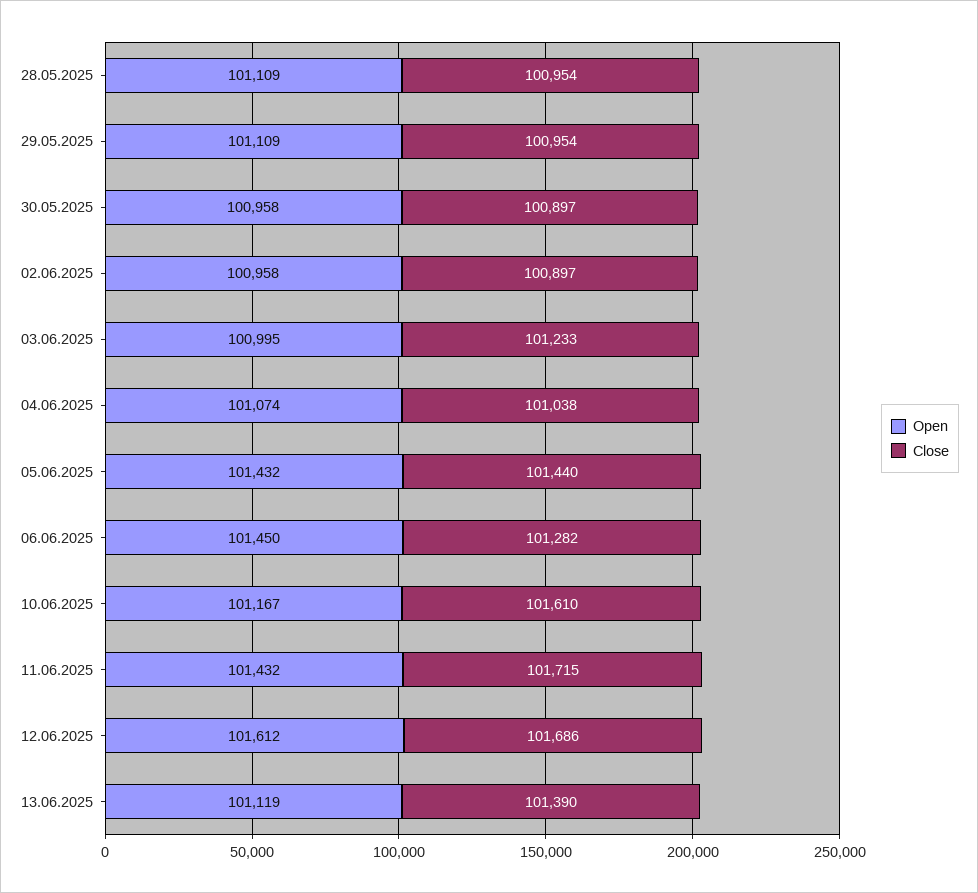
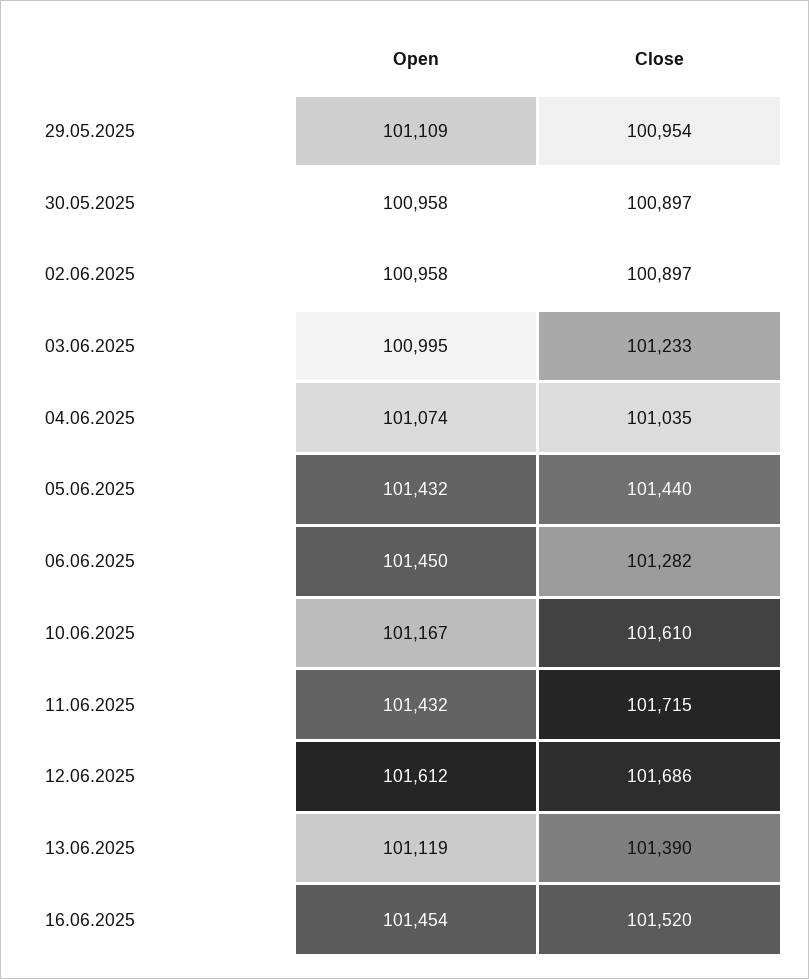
Open, 28.05.2025: 101109 -> none
Close, 28.05.2025: 100954 -> none
Close, 04.06.2025: 101038 -> 101035
Open, 16.06.2025: none -> 101454
Close, 16.06.2025: none -> 101520

